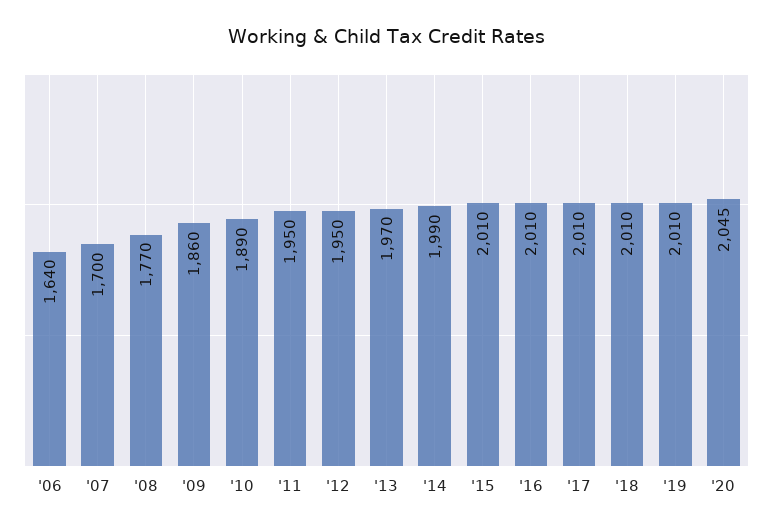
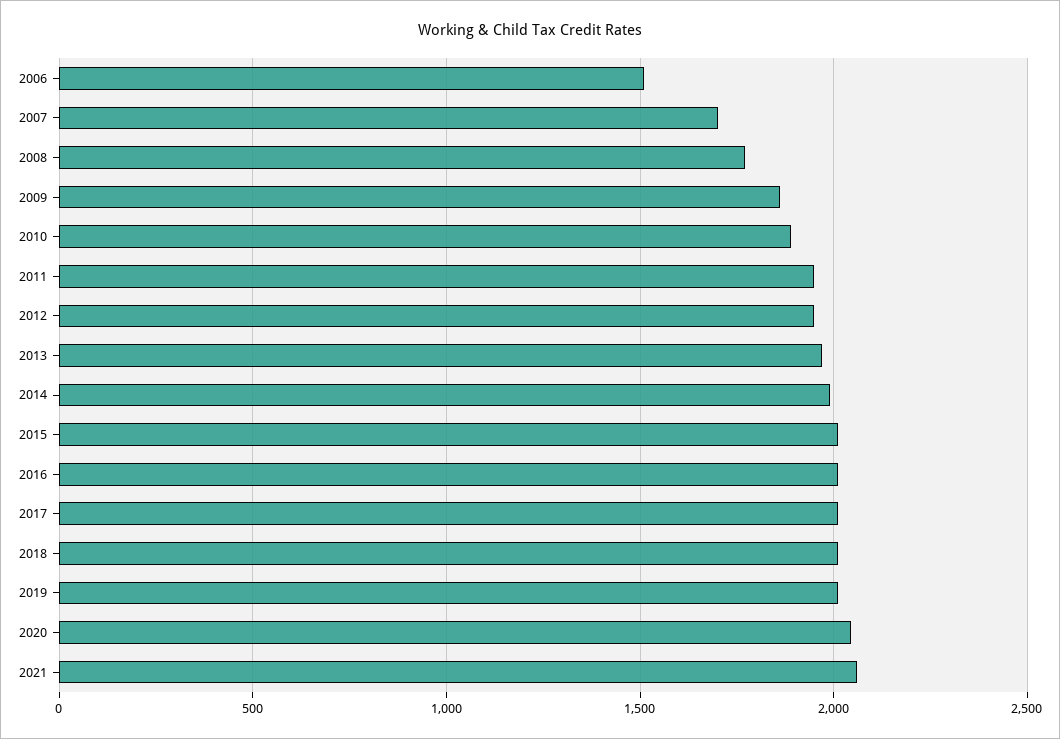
'06: 1640 -> 1500
2021: none -> 2050

